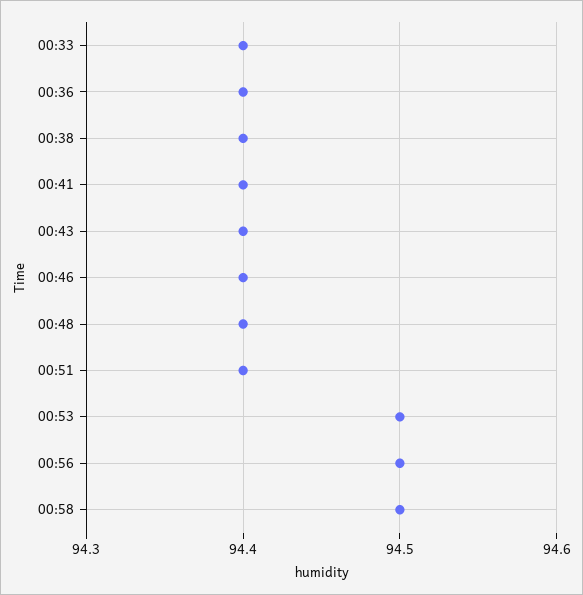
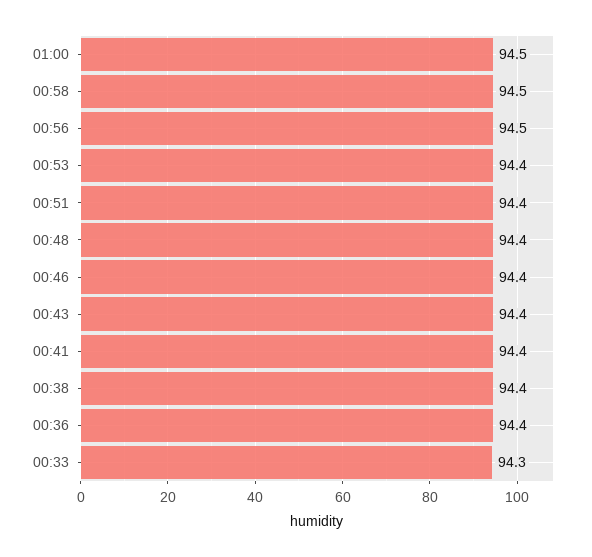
00:33: 94.4 -> 94.3
00:53: 94.5 -> 94.4
01:00: none -> 94.5

